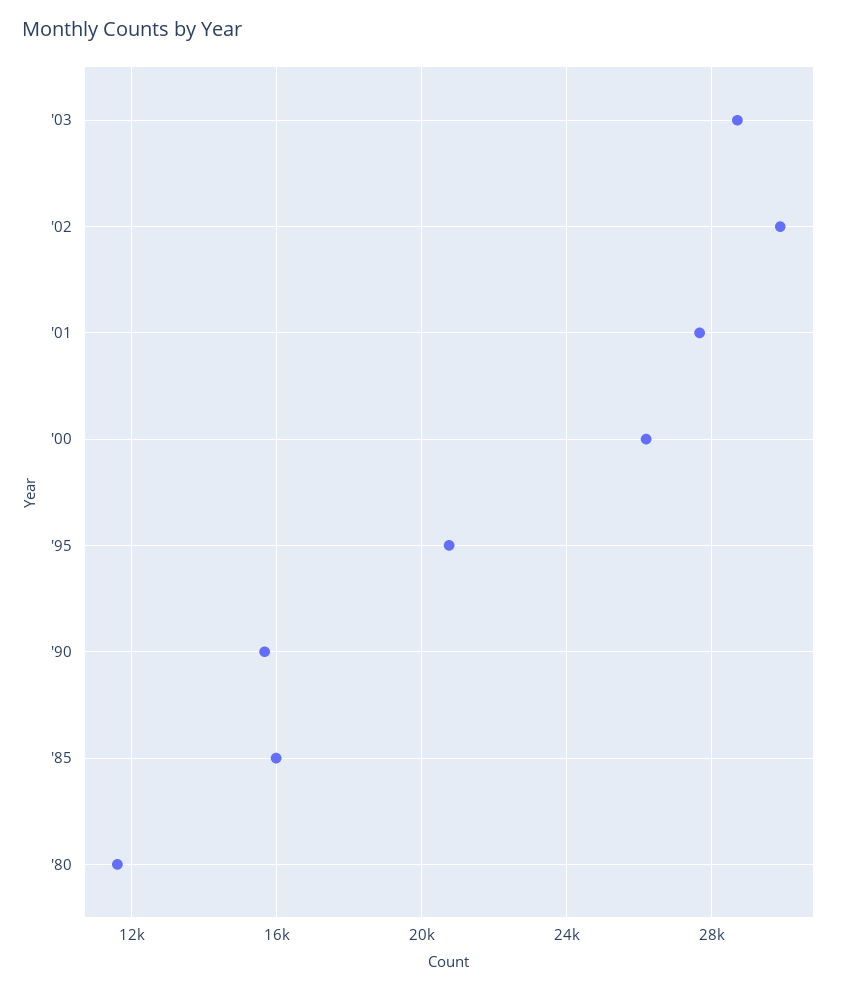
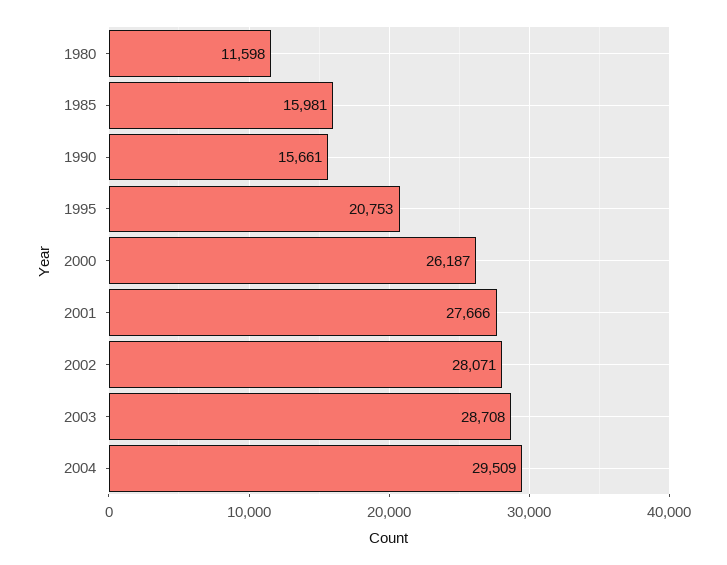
'02: 30000 -> 28071
2004: none -> 29509

